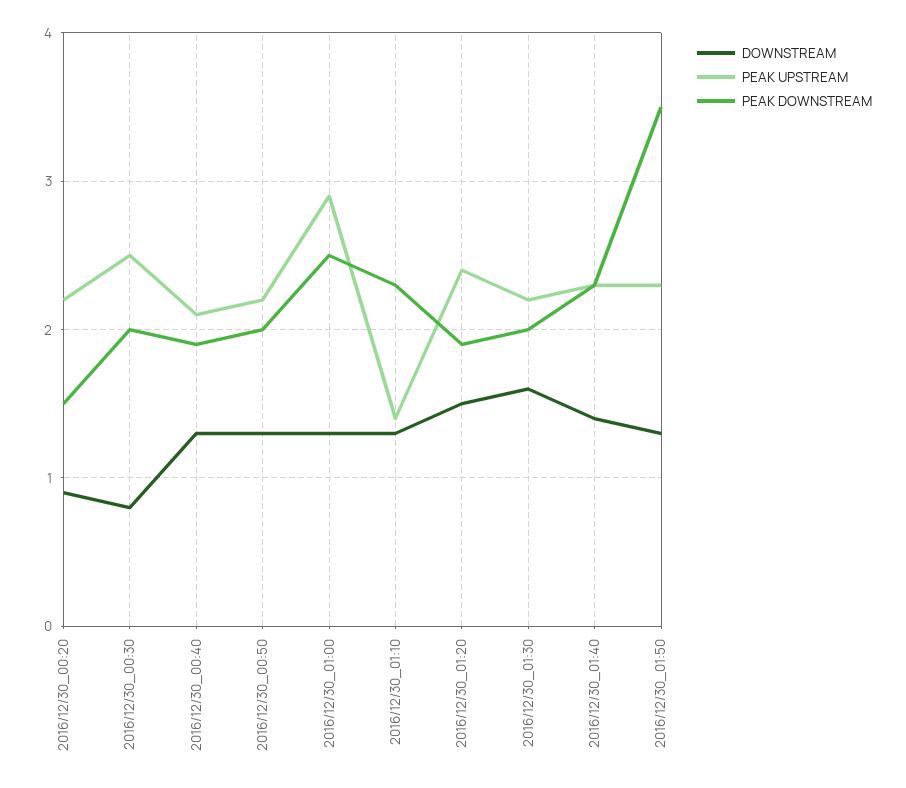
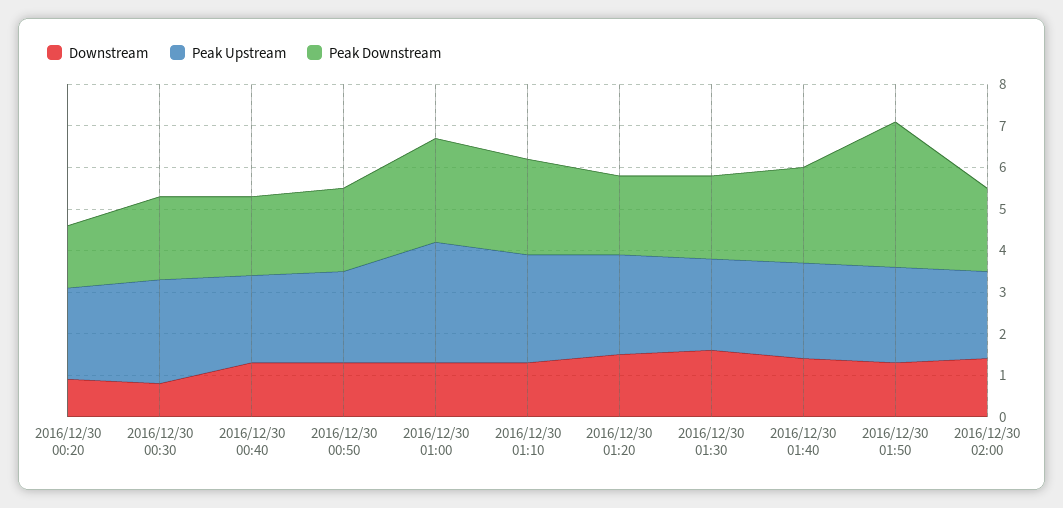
PEAK UPSTREAM, 2016/12/30_01:10: 1.4 -> 2.5
DOWNSTREAM, 2016/12/30 02:00: none -> 1.5
PEAK UPSTREAM, 2016/12/30 02:00: none -> 2
PEAK DOWNSTREAM, 2016/12/30 02:00: none -> 2

